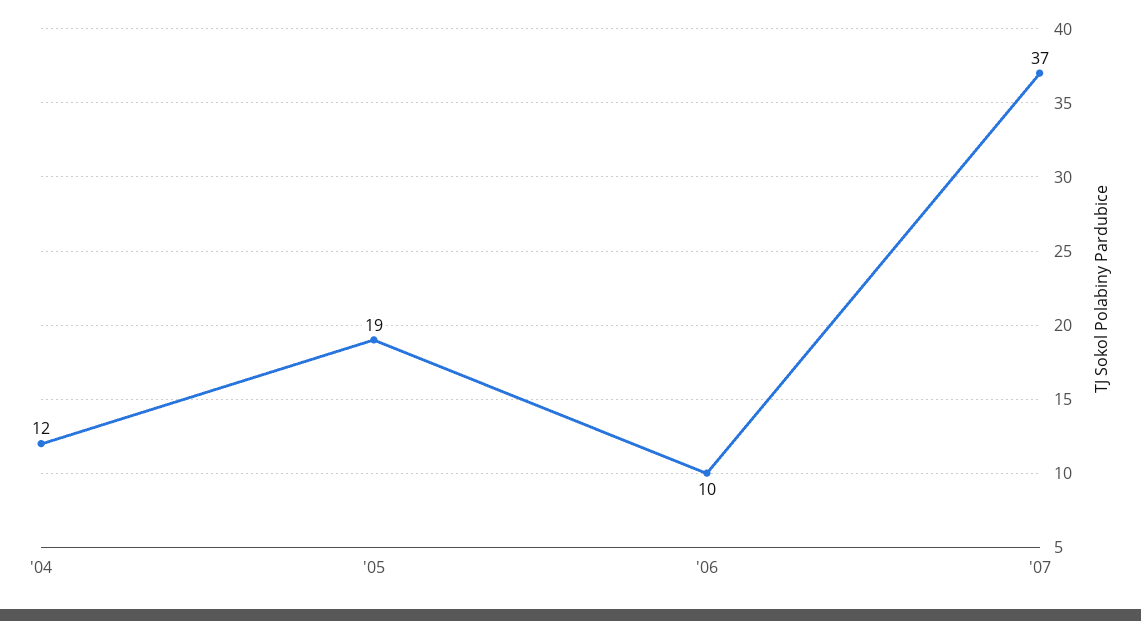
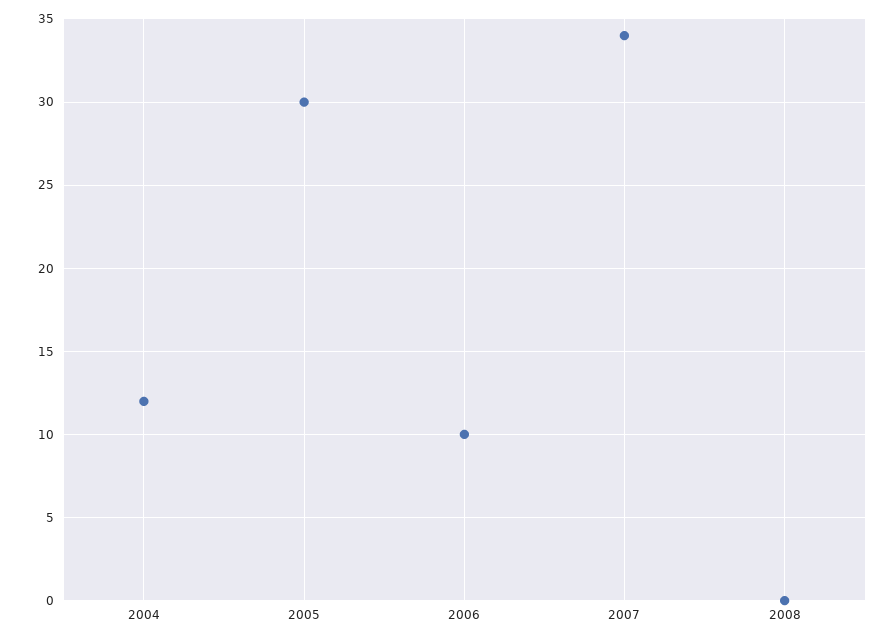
'05: 19 -> 30
'07: 37 -> 34
2008: none -> 0

